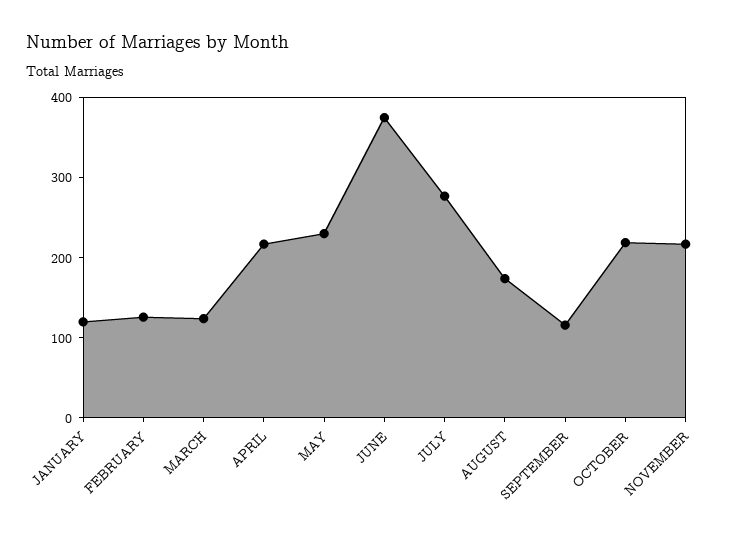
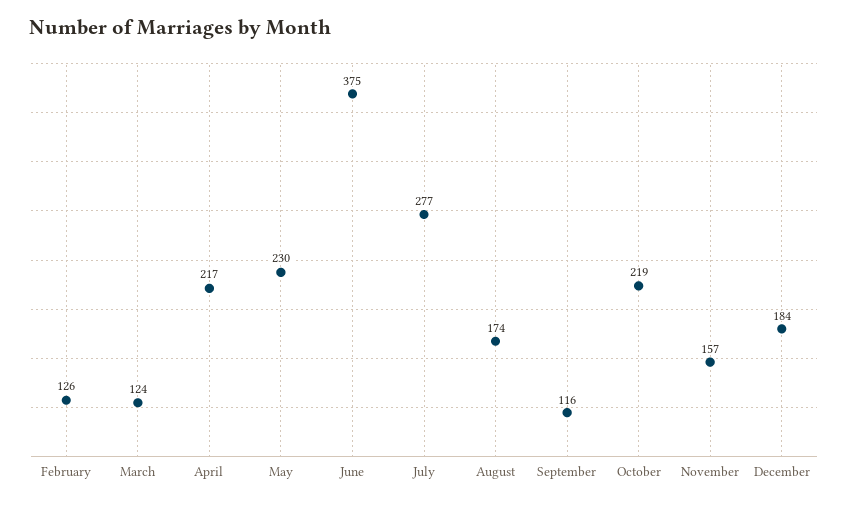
JANUARY: 120 -> none
NOVEMBER: 220 -> 157
December: none -> 184

